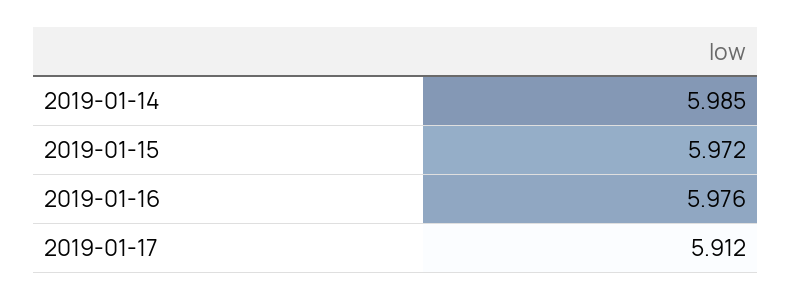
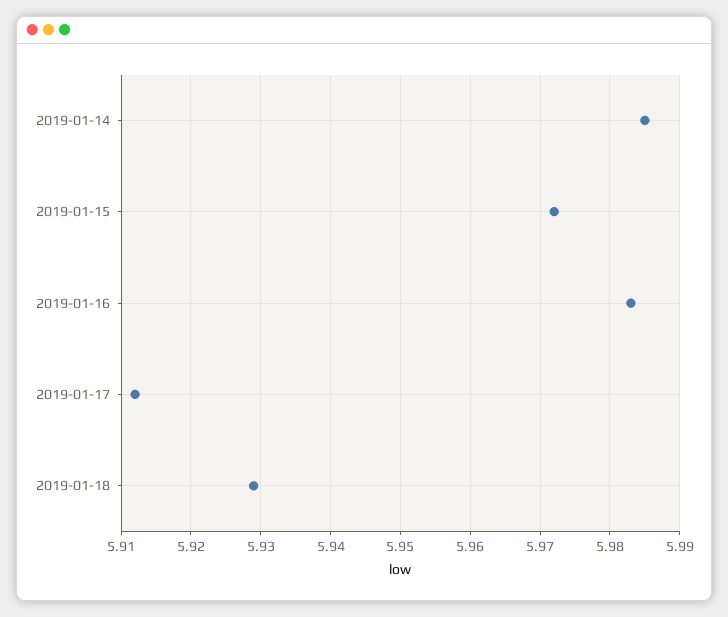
2019-01-16: 5.976 -> 5.983
2019-01-18: none -> 5.929

